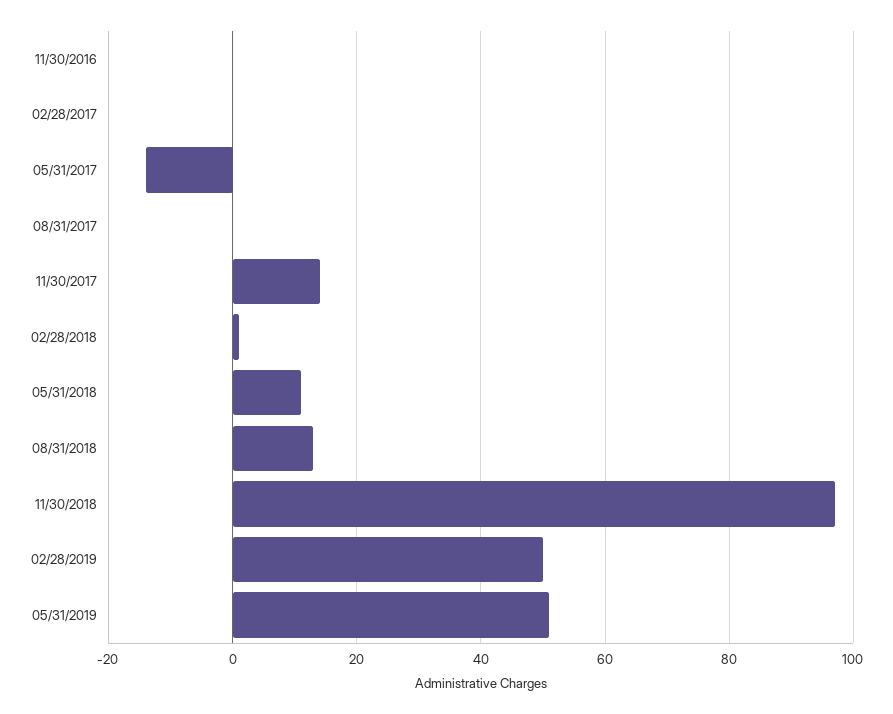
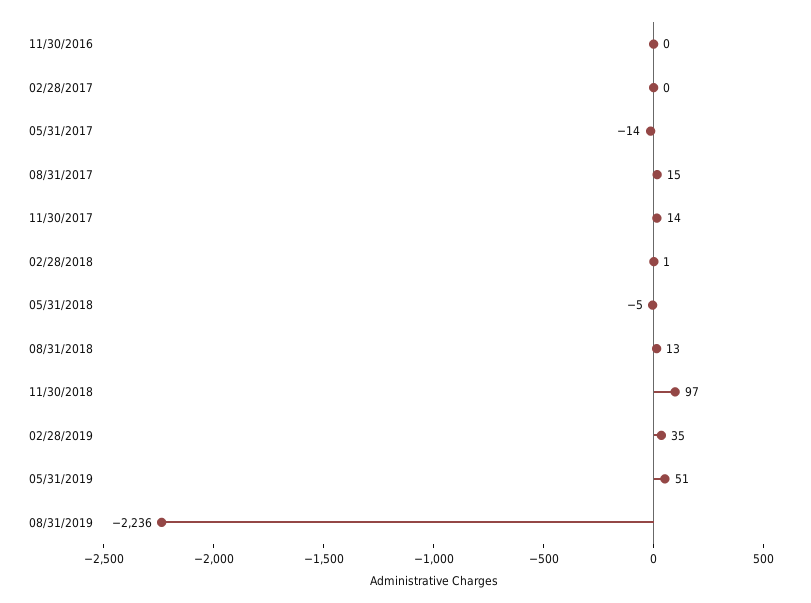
08/31/2017: 0 -> 15
05/31/2018: 10 -> -5
02/28/2019: 50 -> 35
08/31/2019: none -> -2236

